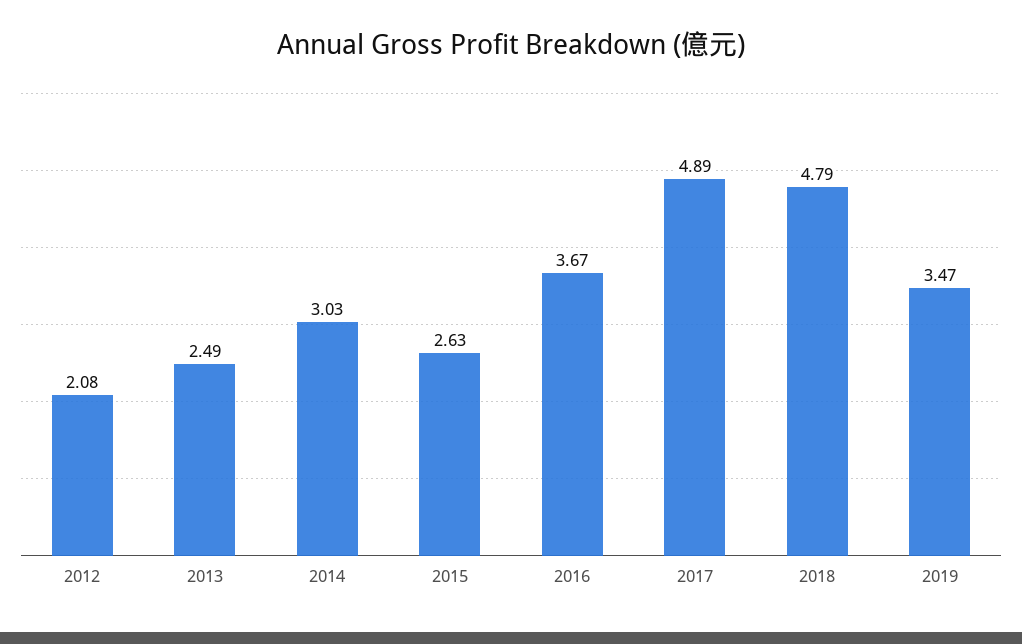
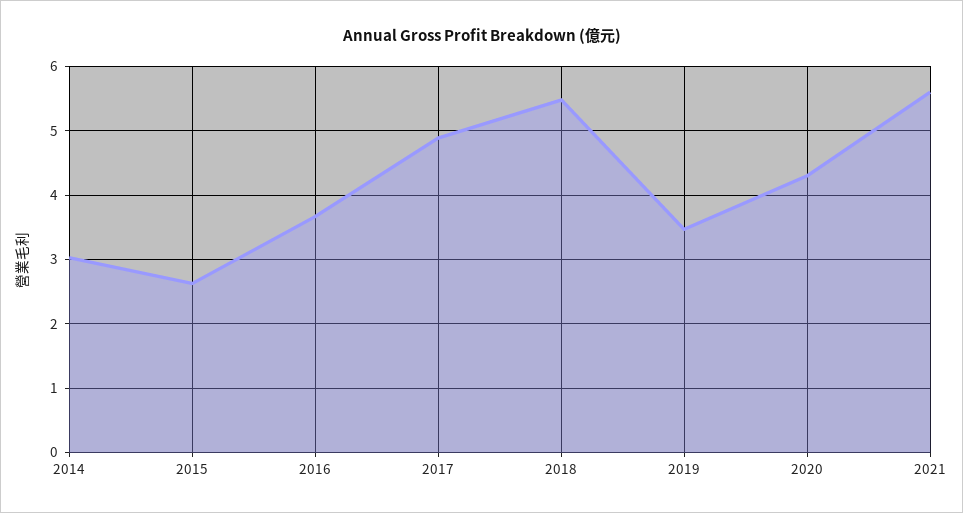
2012: 2.08 -> none
2013: 2.49 -> none
2018: 4.79 -> 5.5
2020: none -> 4.3
2021: none -> 5.6

